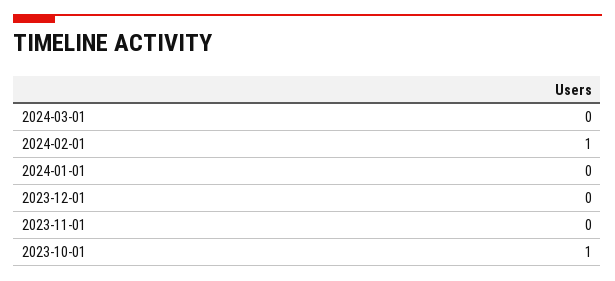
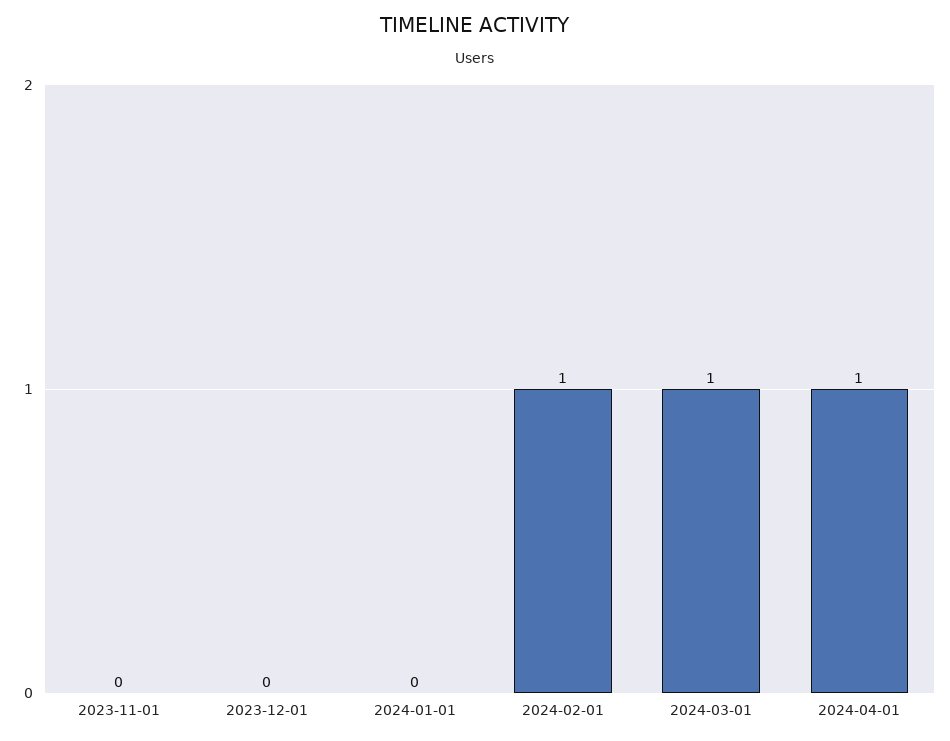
2024-03-01: 0 -> 1
2023-10-01: 1 -> none
2024-04-01: none -> 1

